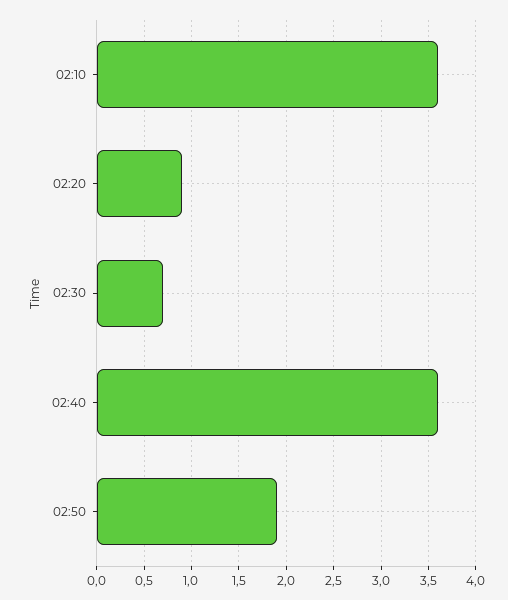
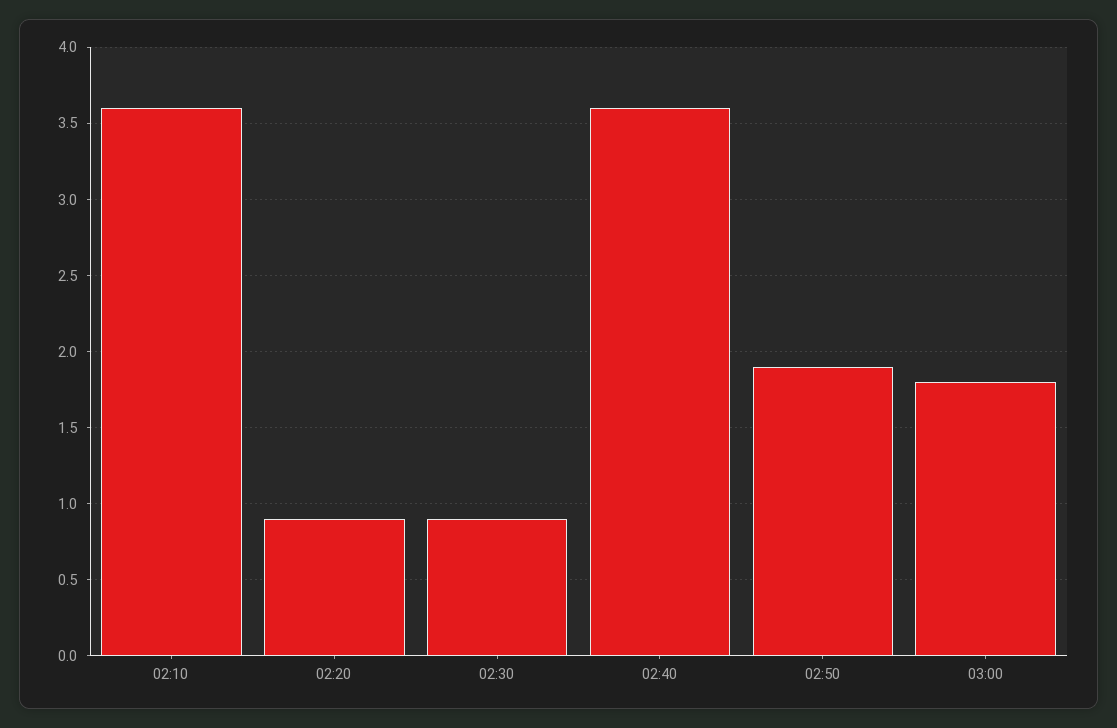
02:30: 0.7 -> 0.9
03:00: none -> 1.8

